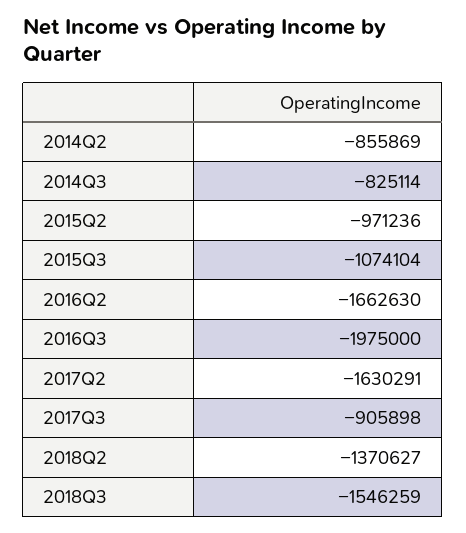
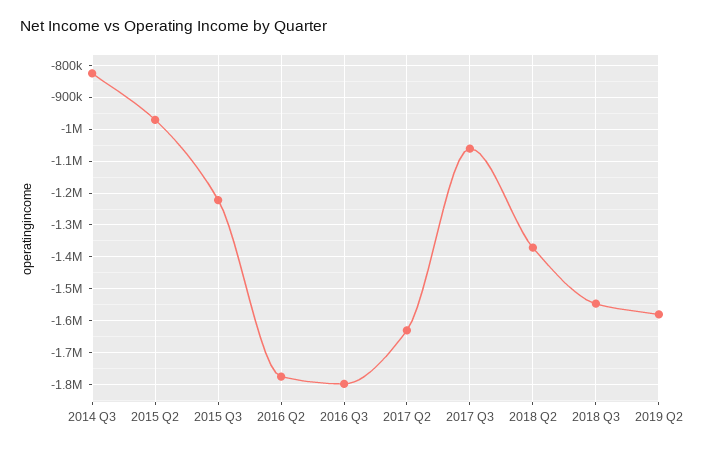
2014Q2: -855869 -> none
2015Q3: -1074104 -> -1220000
2016Q2: -1662630 -> -1780000
2016Q3: -1975000 -> -1800000
2017Q3: -905898 -> -1060000
2019 Q2: none -> -1580000

